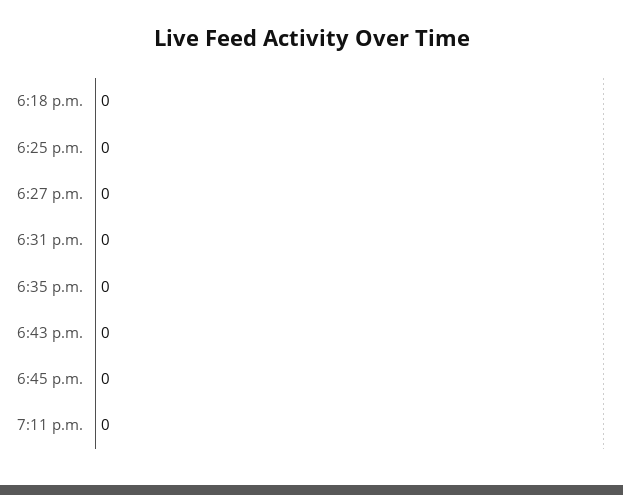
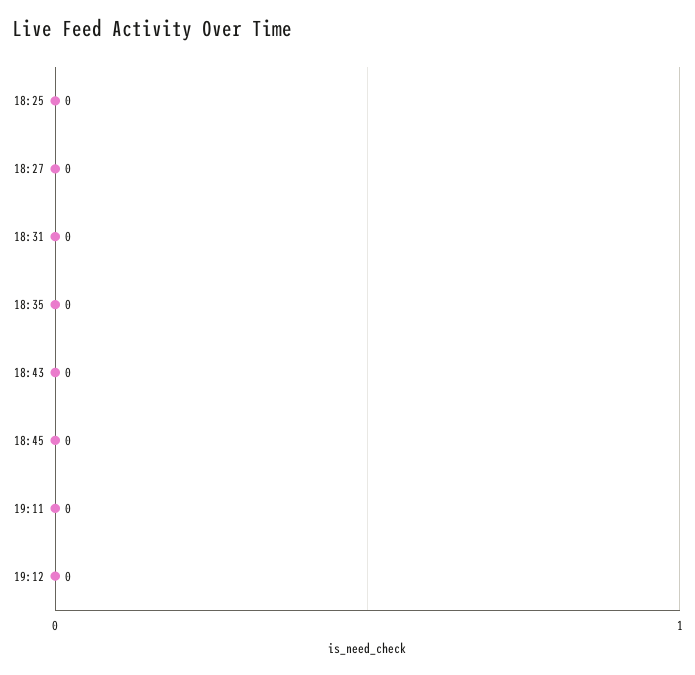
6:18 p.m.: 0 -> none
19:12: none -> 0

